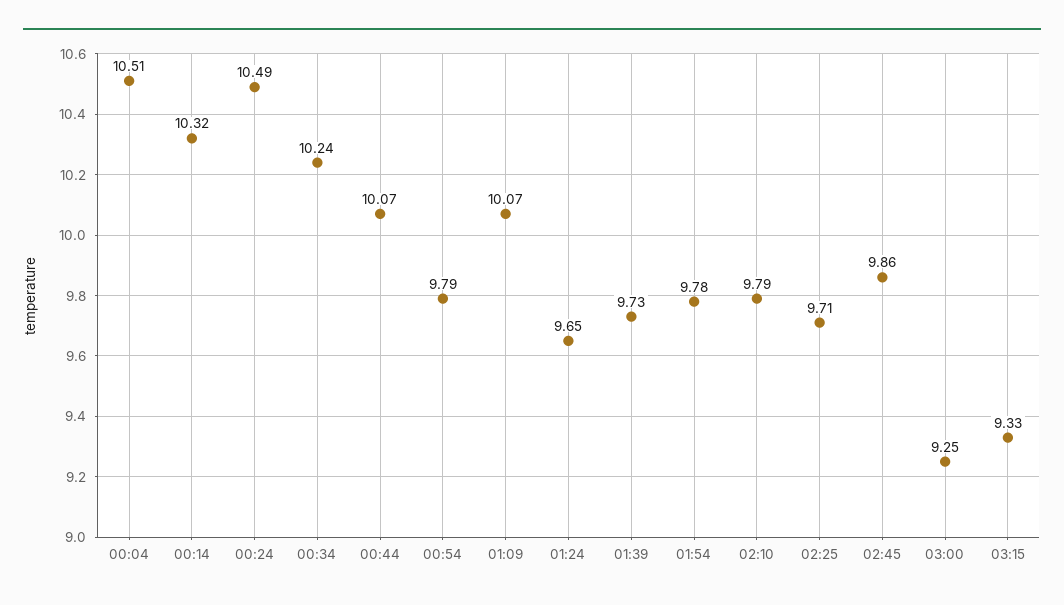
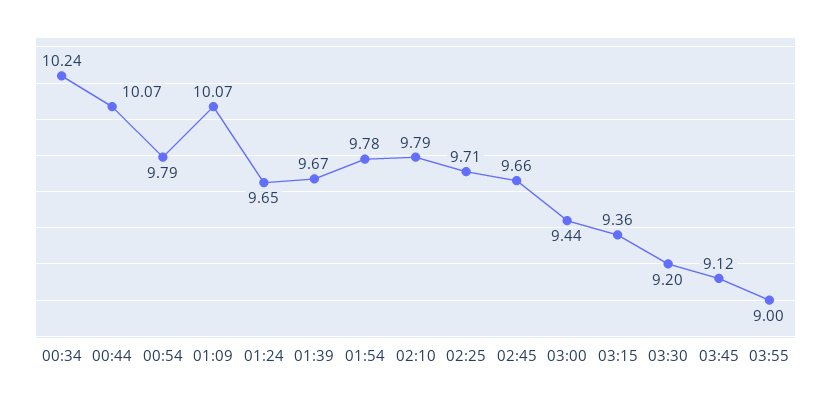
00:04: 10.51 -> none
00:14: 10.32 -> none
00:24: 10.49 -> none
01:39: 9.73 -> 9.67
02:45: 9.86 -> 9.66
03:00: 9.25 -> 9.44
03:15: 9.33 -> 9.36
03:30: none -> 9.2
03:45: none -> 9.12
03:55: none -> 9

